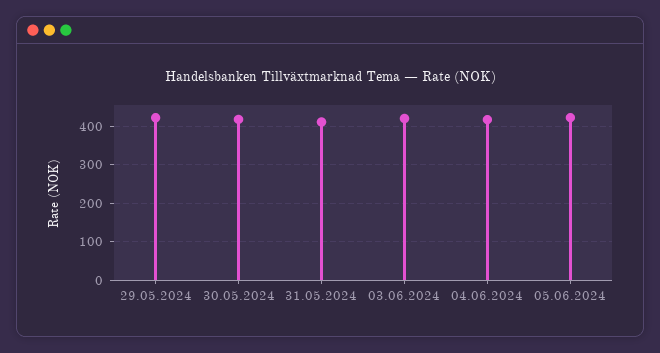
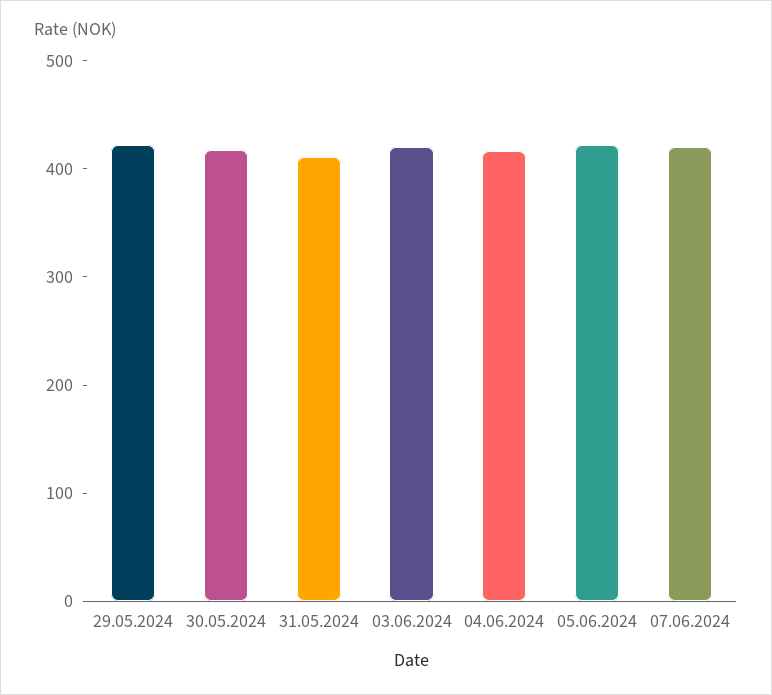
07.06.2024: none -> 420

